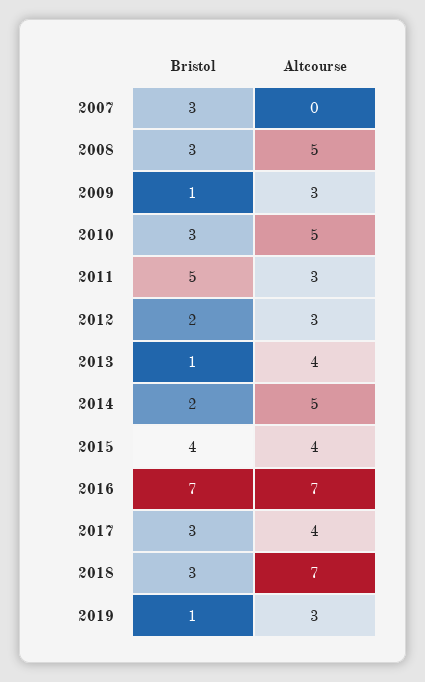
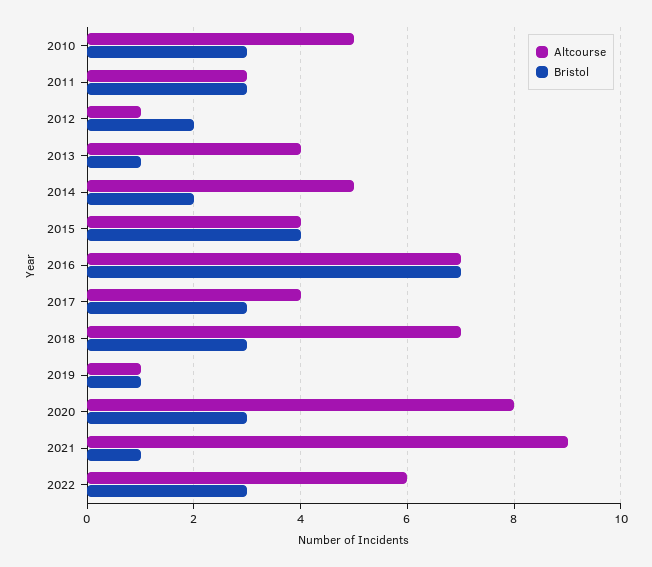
Bristol, 2007: 3 -> none
Altcourse, 2007: 0 -> none
Bristol, 2008: 3 -> none
Altcourse, 2008: 5 -> none
Bristol, 2009: 1 -> none
Altcourse, 2009: 3 -> none
Bristol, 2011: 5 -> 3
Altcourse, 2012: 3 -> 1
Altcourse, 2019: 3 -> 1
Altcourse, 2020: none -> 8
Bristol, 2020: none -> 3
Altcourse, 2021: none -> 9
Bristol, 2021: none -> 1
Altcourse, 2022: none -> 6
Bristol, 2022: none -> 3

